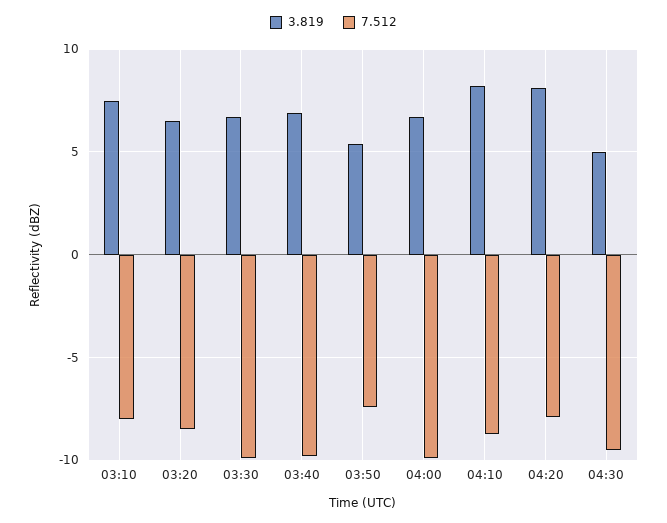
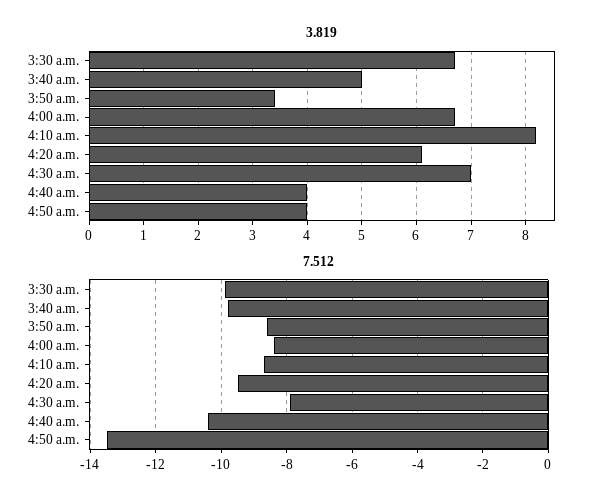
3.819, 03:10: 7.5 -> none
7.512, 03:10: -8 -> none
3.819, 03:20: 6.5 -> none
7.512, 03:20: -8.5 -> none
3.819, 03:40: 7 -> 5
3.819, 03:50: 5.5 -> 3.5
7.512, 03:50: -7.5 -> -8.5
7.512, 04:00: -10 -> -8.5
3.819, 04:20: 8 -> 6
7.512, 04:20: -8 -> -9.5
3.819, 04:30: 5 -> 7
7.512, 04:30: -9.5 -> -8
3.819, 4:40 a.m.: none -> 4
3.819, 4:50 a.m.: none -> 4
7.512, 4:40 a.m.: none -> -10.5
7.512, 4:50 a.m.: none -> -13.5

